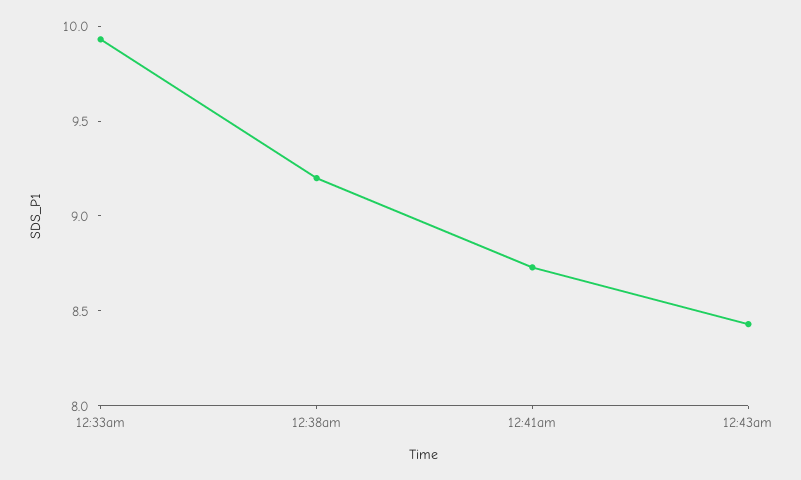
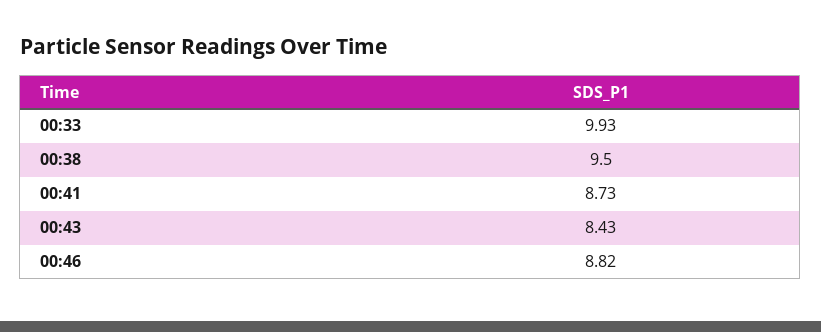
12:38am: 9.2 -> 9.5
00:46: none -> 8.82

